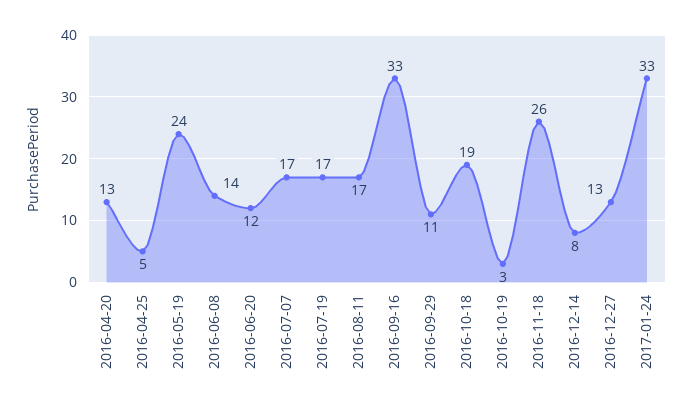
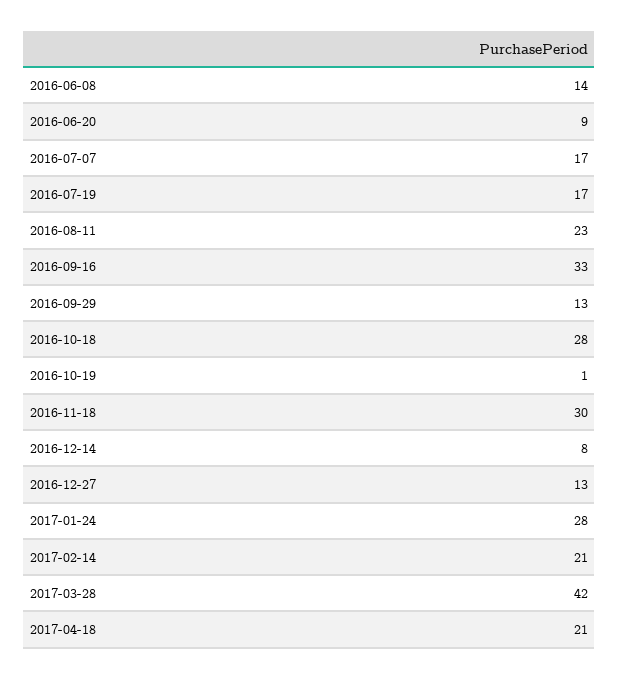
2016-04-20: 13 -> none
2016-04-25: 5 -> none
2016-05-19: 24 -> none
2016-06-20: 12 -> 9
2016-08-11: 17 -> 23
2016-09-29: 11 -> 13
2016-10-18: 19 -> 28
2016-10-19: 3 -> 1
2016-11-18: 26 -> 30
2017-01-24: 33 -> 28
2017-02-14: none -> 21
2017-03-28: none -> 42
2017-04-18: none -> 21

